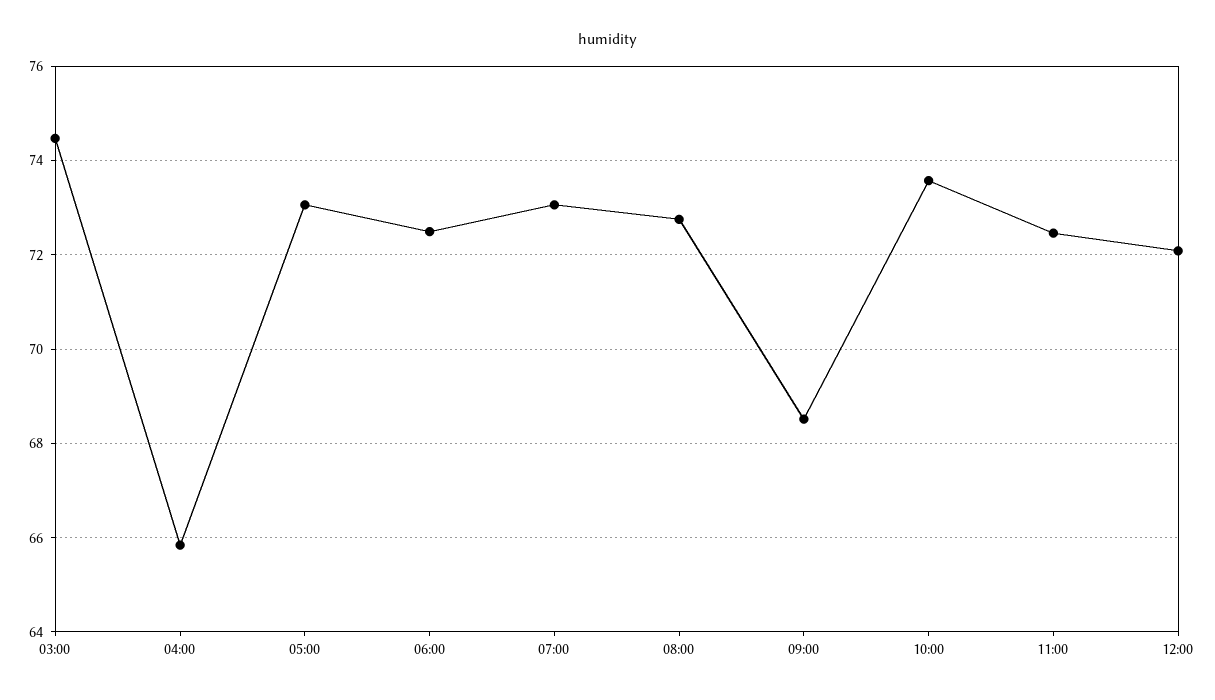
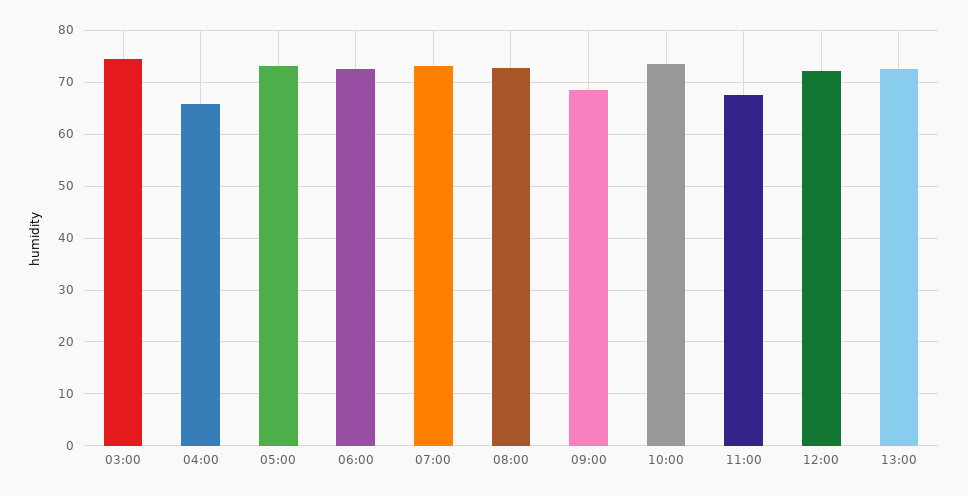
11:00: 72.4 -> 68
13:00: none -> 72

